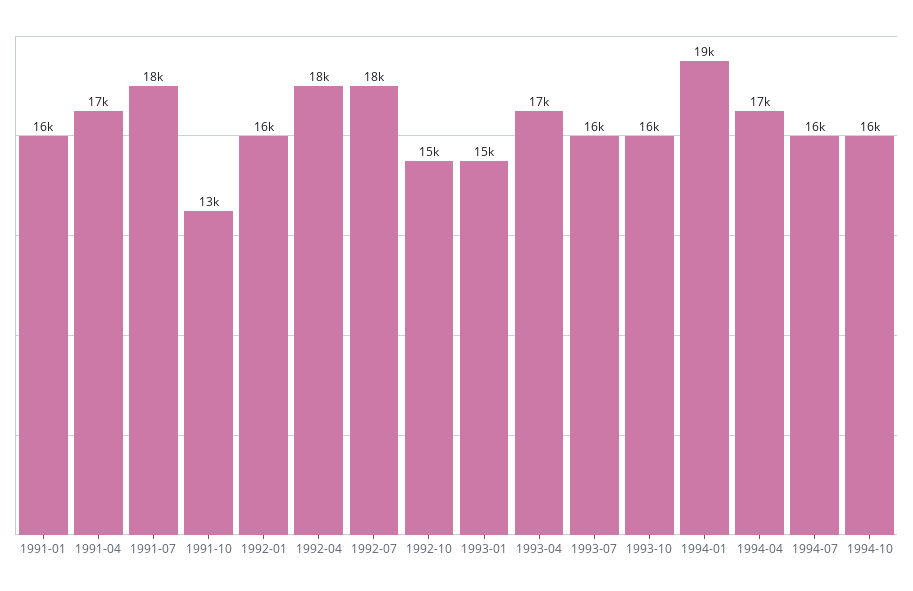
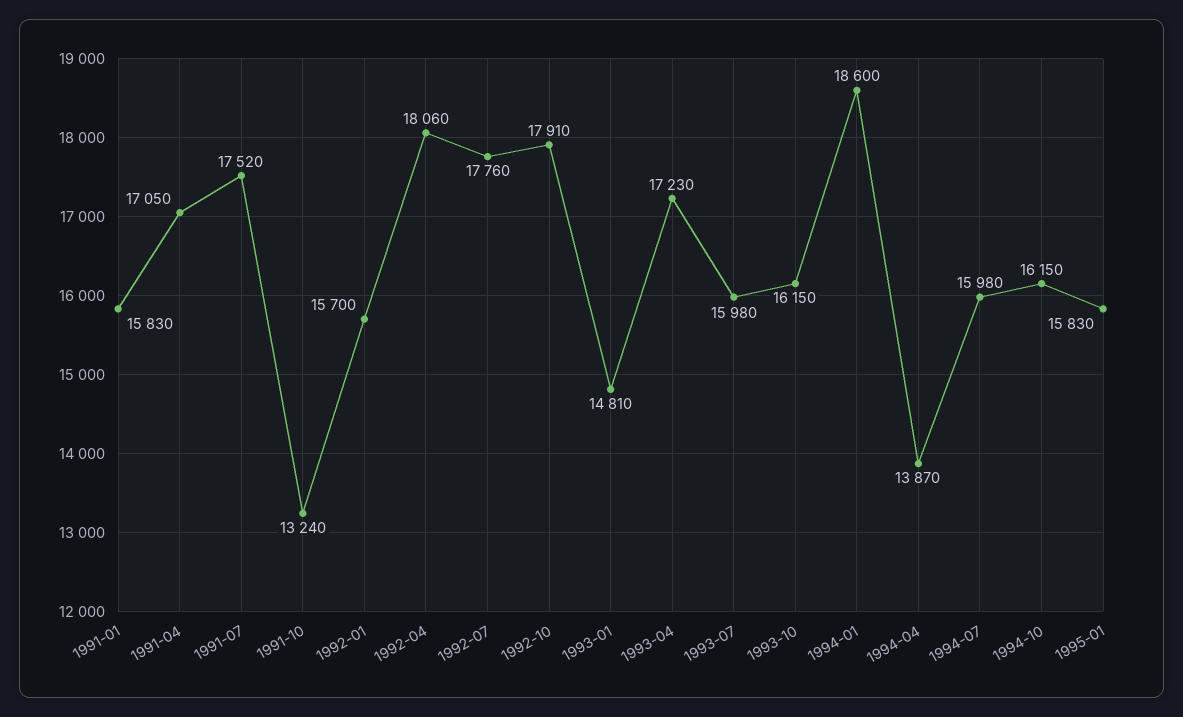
1992-10: 15000 -> 17910
1994-04: 17000 -> 13870
1995-01: none -> 15830

